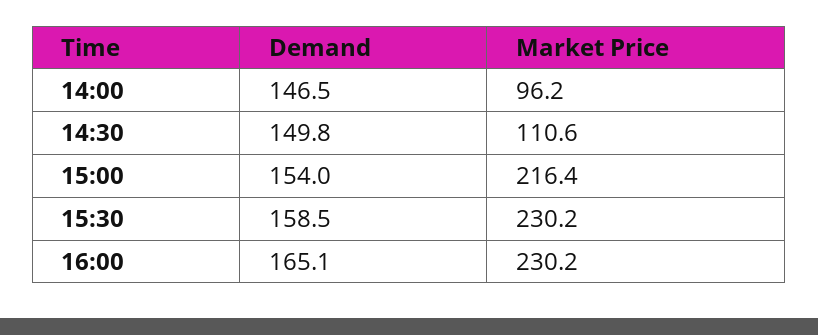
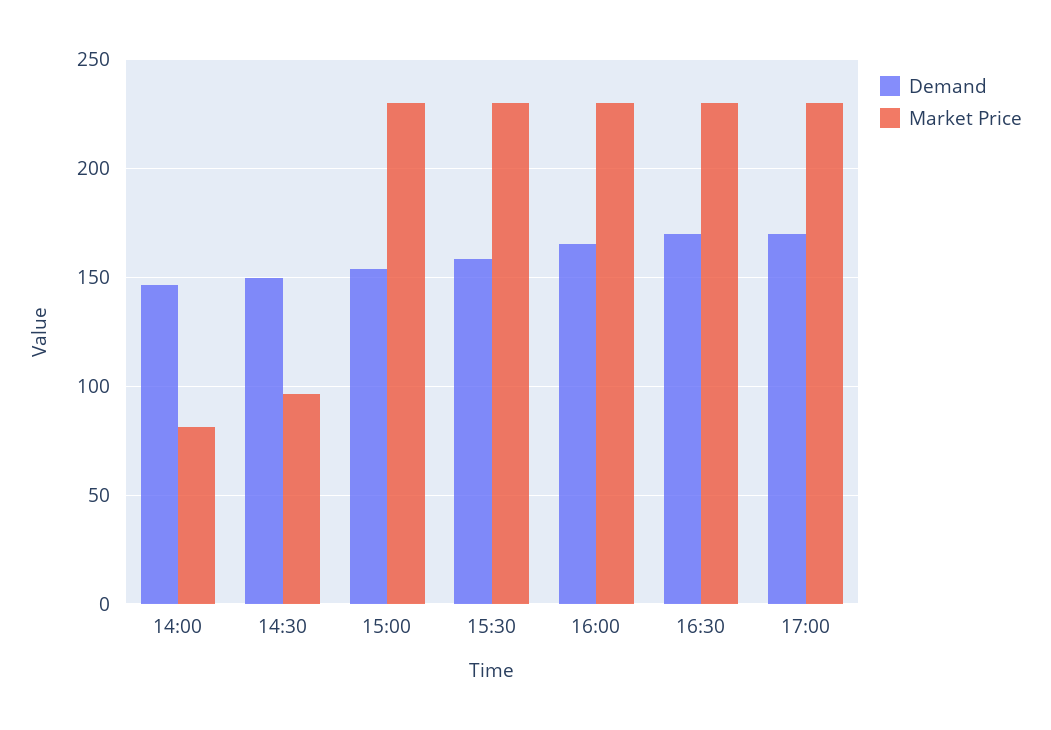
Market Price, 14:00: 96.2 -> 80
Market Price, 14:30: 110.6 -> 95
Market Price, 15:00: 216.4 -> 230
Demand, 16:30: none -> 170
Market Price, 16:30: none -> 230
Demand, 17:00: none -> 170
Market Price, 17:00: none -> 230

